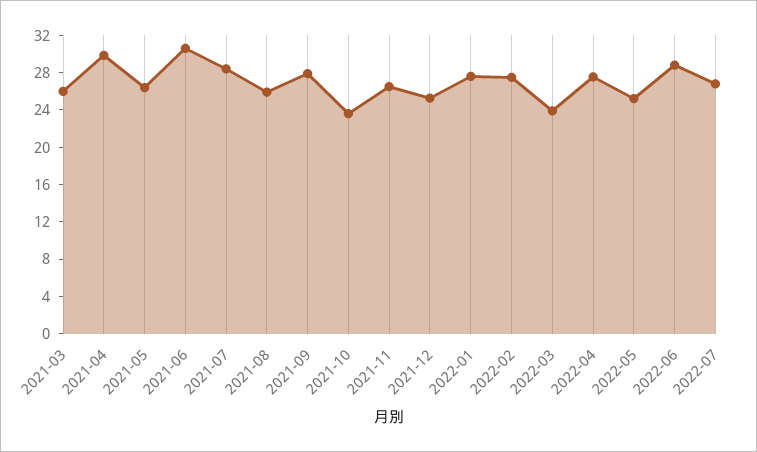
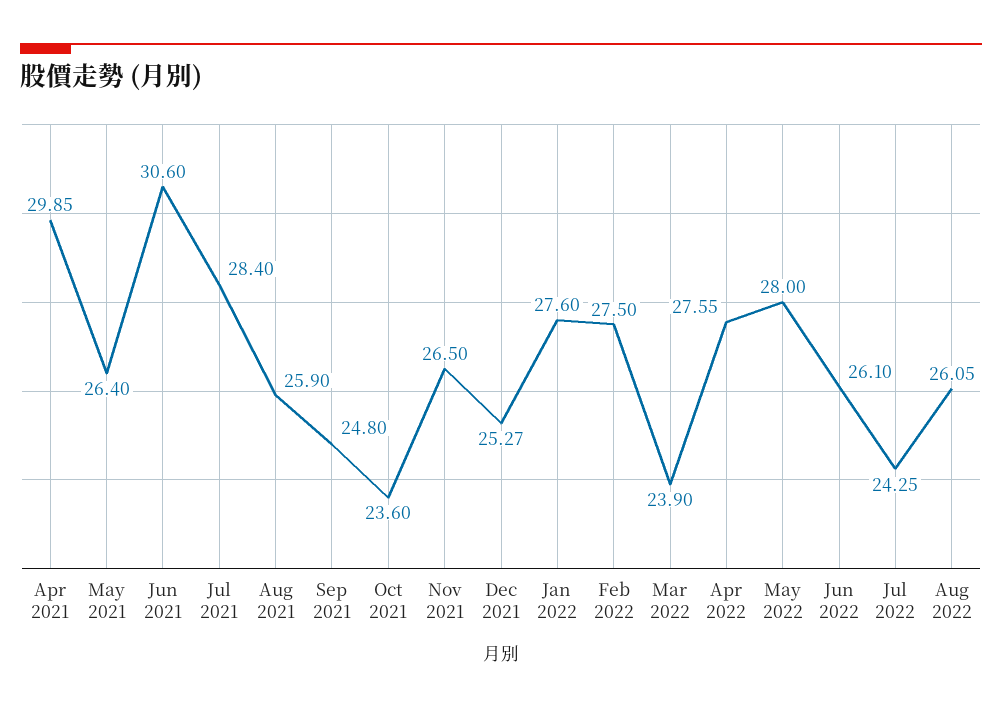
2021-03: 26 -> none
2021-09: 28 -> 24.8
2022-05: 25 -> 28
2022-06: 29 -> 26.1
2022-07: 27 -> 24.25
Aug 2022: none -> 26.05

